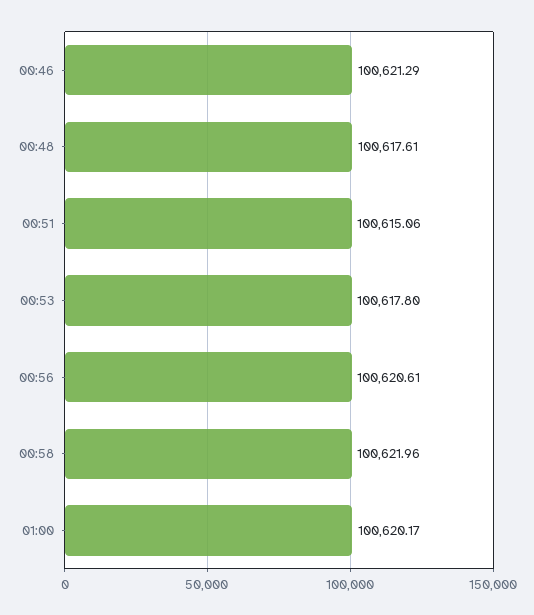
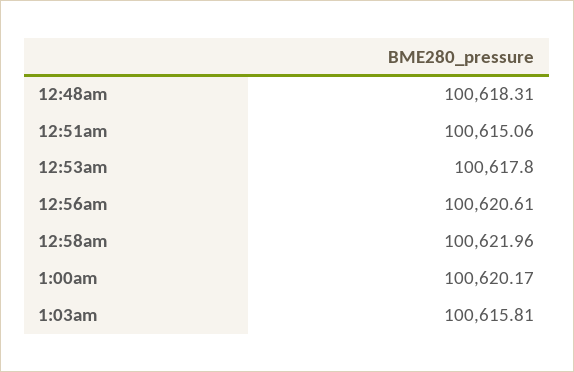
00:46: 100621.29 -> none
00:48: 100617.61 -> 100618.31
1:03am: none -> 100615.81

